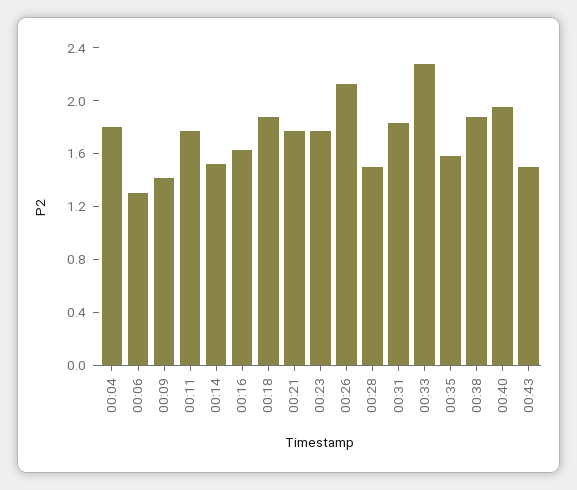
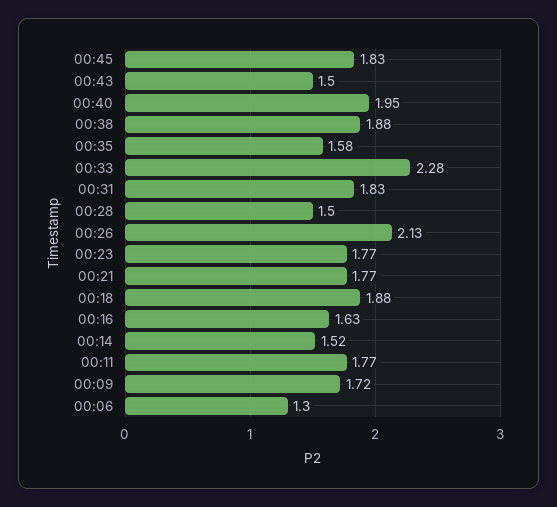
00:04: 1.8 -> none
00:09: 1.4 -> 1.72
00:45: none -> 1.83

